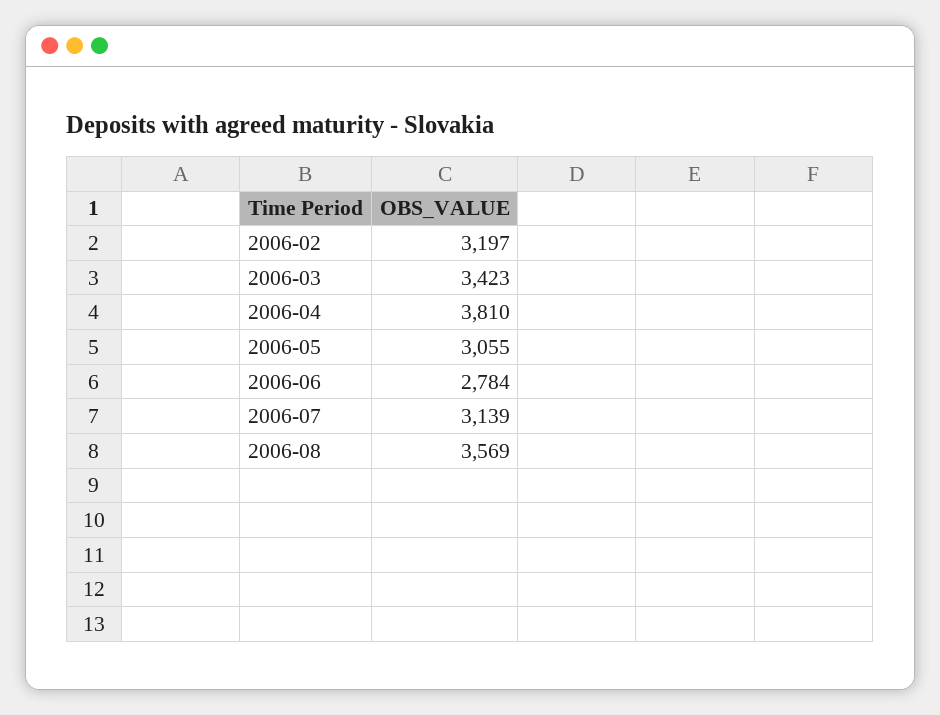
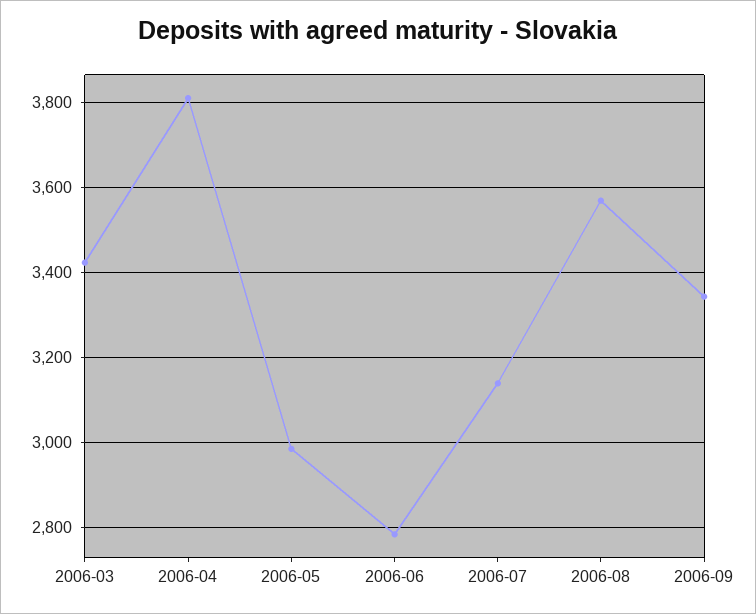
2006-02: 3197 -> none
2006-05: 3055 -> 2980
2006-09: none -> 3340

